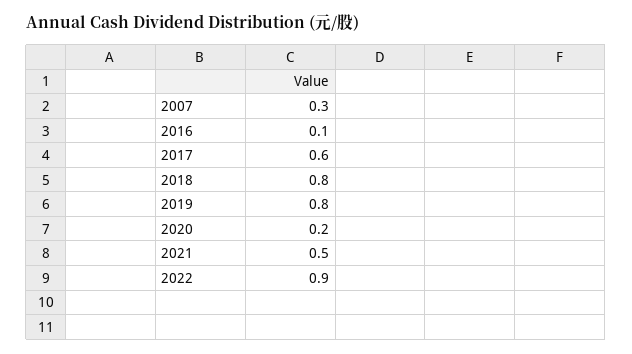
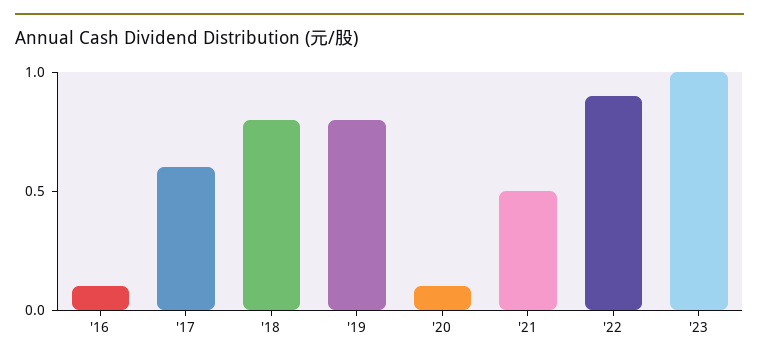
2007: 0.3 -> none
2020: 0.2 -> 0.1
'23: none -> 1

